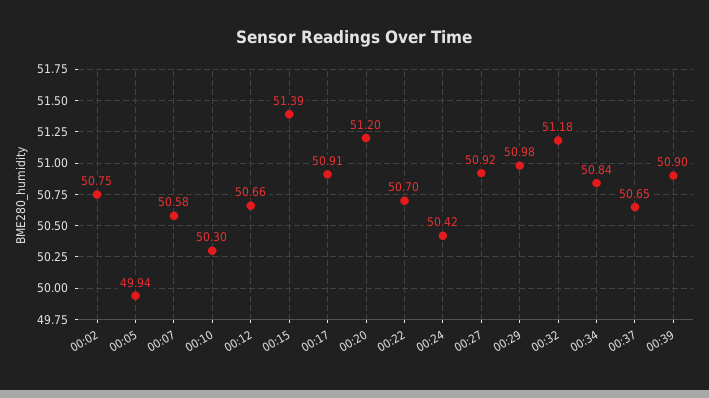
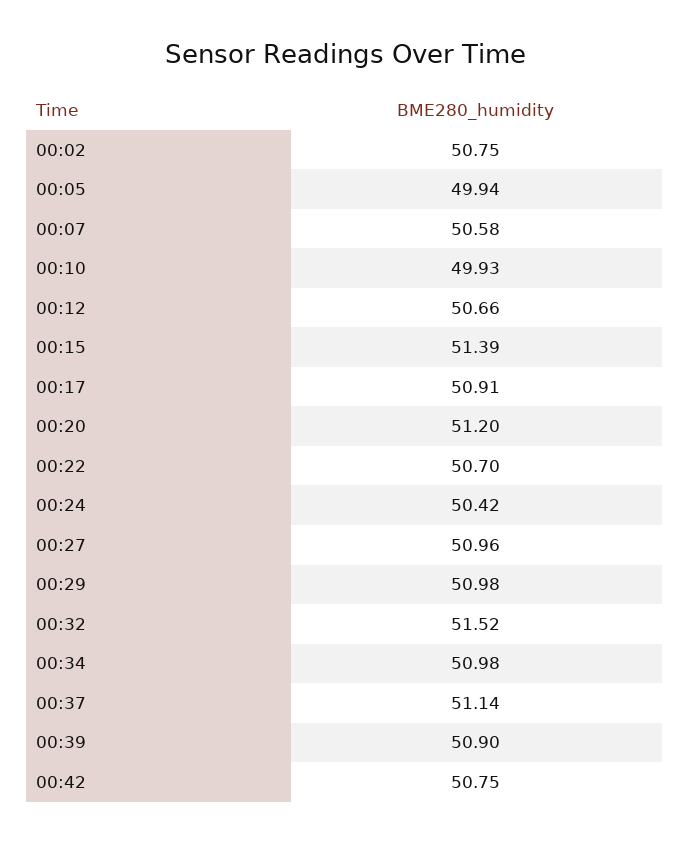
00:10: 50.3 -> 49.93
00:27: 50.92 -> 50.96
00:32: 51.18 -> 51.52
00:34: 50.84 -> 50.98
00:37: 50.65 -> 51.14
00:42: none -> 50.75

